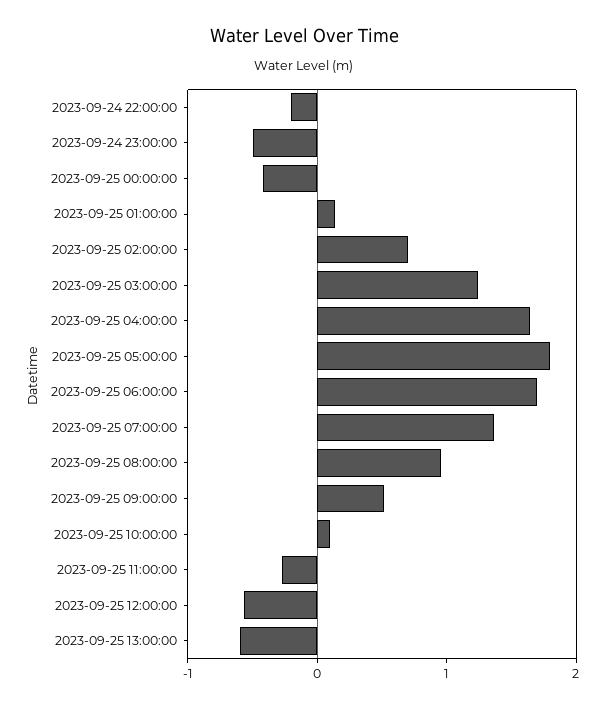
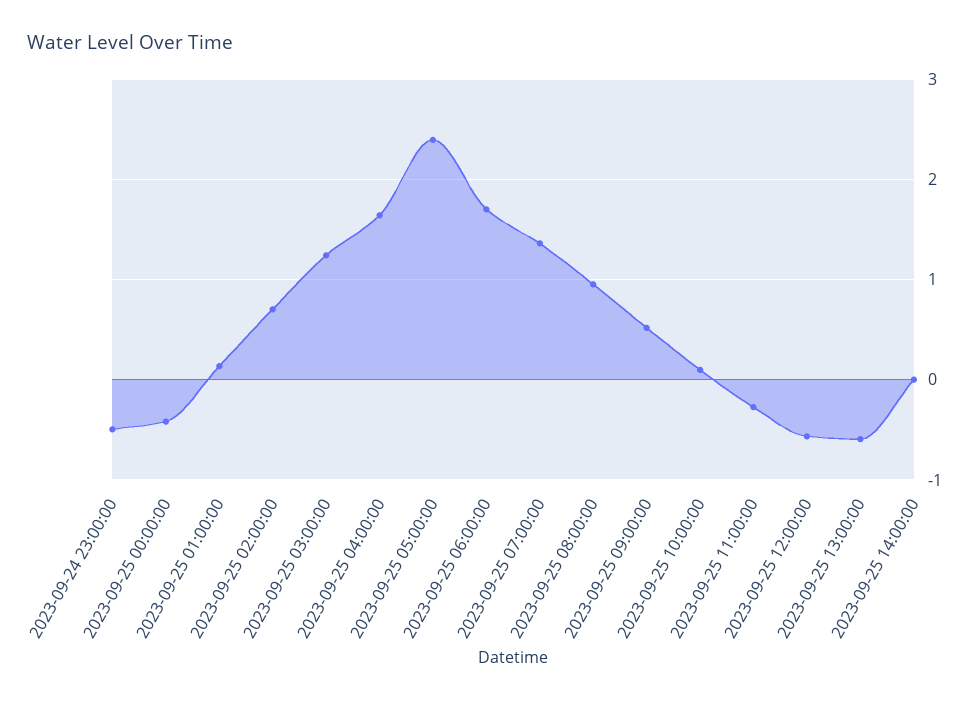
2023-09-24 22:00:00: -0.2 -> none
2023-09-25 05:00:00: 1.8 -> 2.4
2023-09-25 14:00:00: none -> 0

